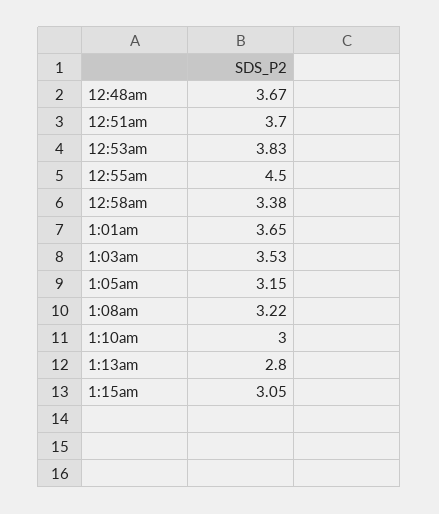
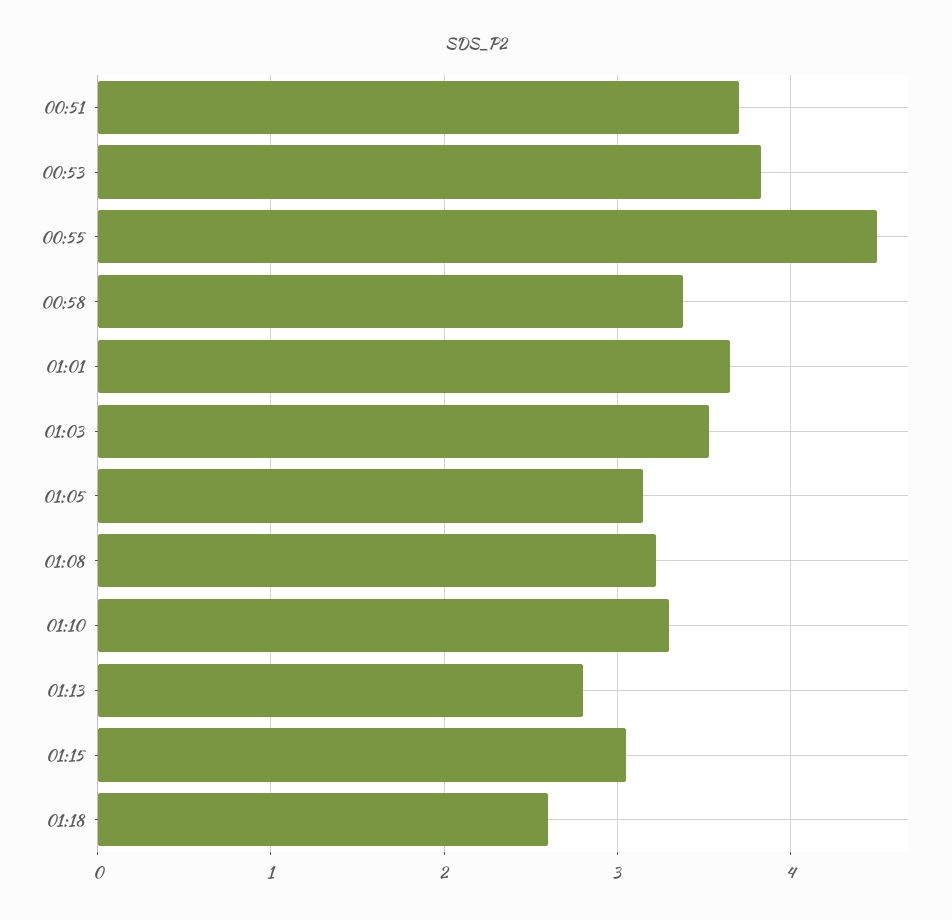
12:48am: 3.67 -> none
1:10am: 3 -> 3.3
01:18: none -> 2.6

